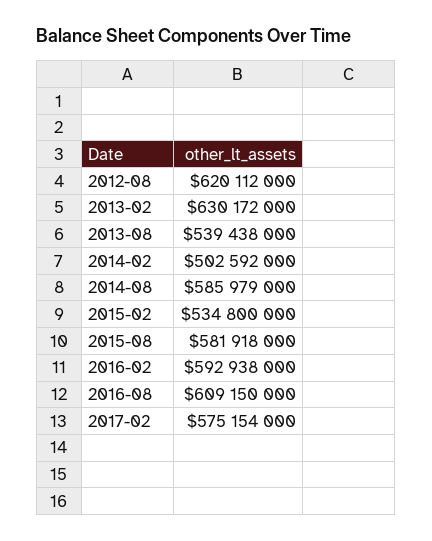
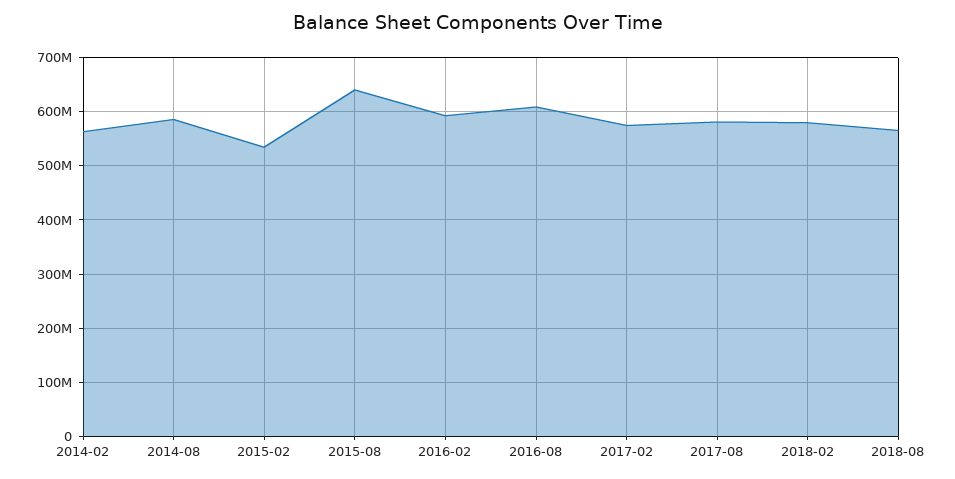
2012-08: 620112000 -> none
2013-02: 630172000 -> none
2013-08: 539438000 -> none
2014-02: 502592000 -> 560000000
2015-08: 581918000 -> 640000000
2017-08: none -> 580000000
2018-02: none -> 580000000
2018-08: none -> 560000000

